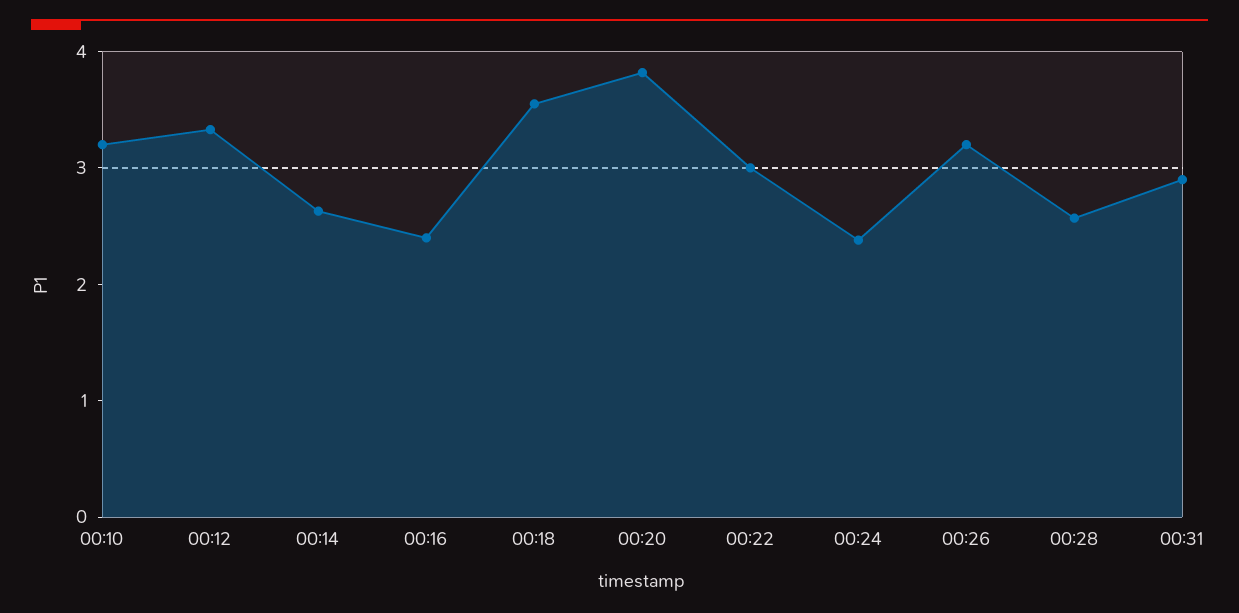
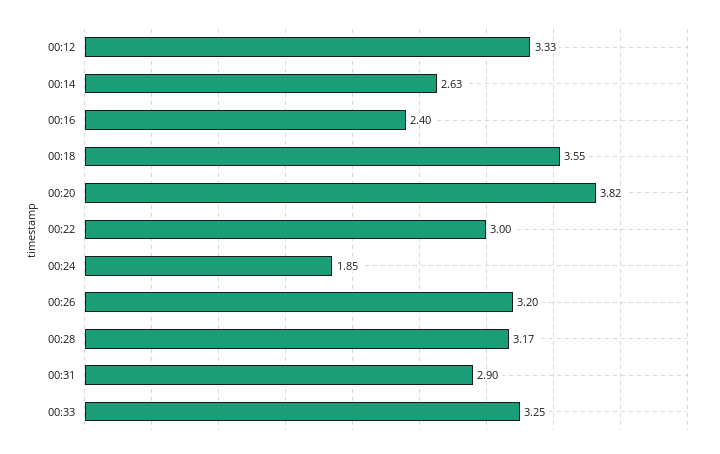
00:10: 3.2 -> none
00:24: 2.4 -> 1.85
00:28: 2.6 -> 3.17
00:33: none -> 3.25

